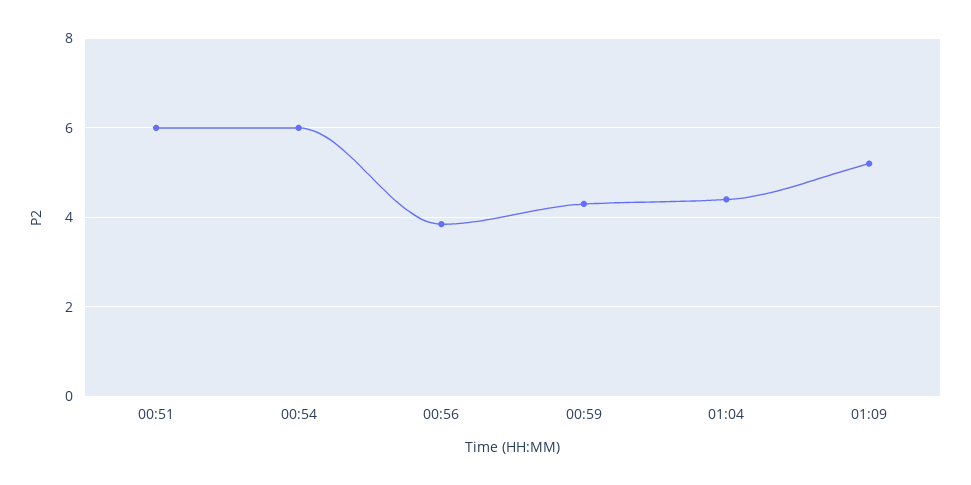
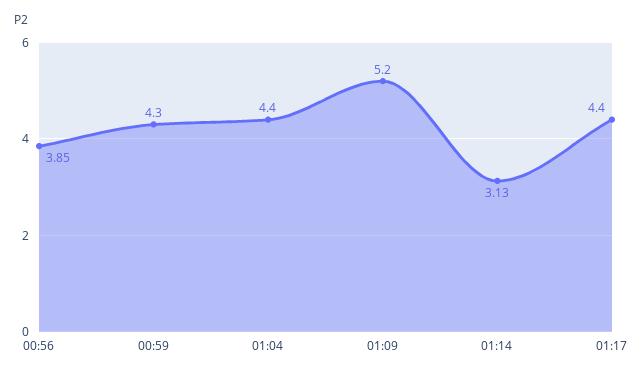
00:51: 6 -> none
00:54: 6 -> none
01:14: none -> 3.13
01:17: none -> 4.4

